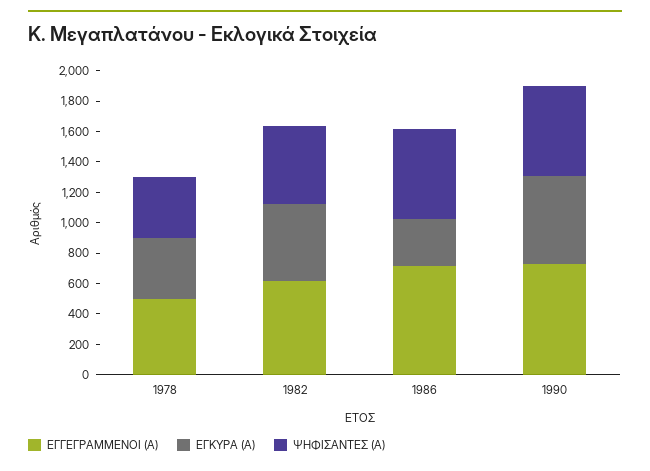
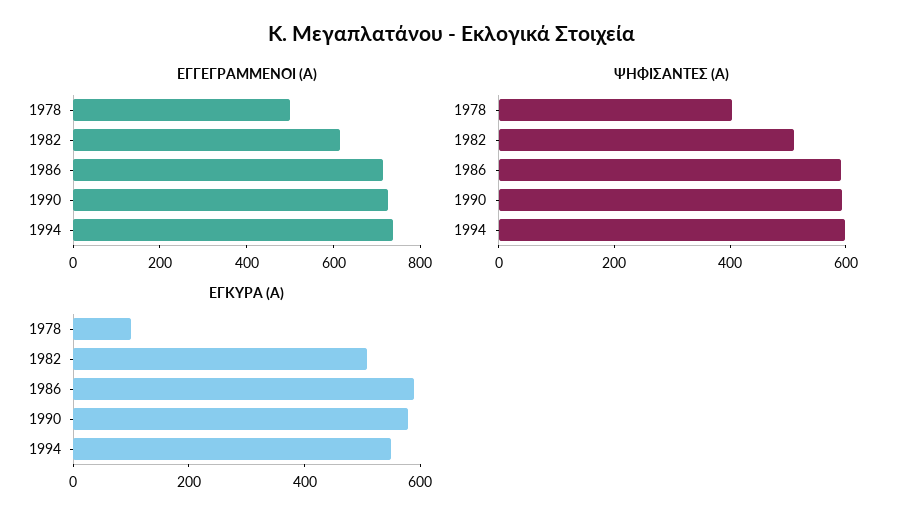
ΕΓΚΥΡΑ (Α), 1978: 400 -> 100
ΕΓΚΥΡΑ (Α), 1986: 300 -> 600
ΕΓΓΕΓΡΑΜΜΕΝΟΙ (Α), 1994: none -> 750
ΨΗΦΙΣΑΝΤΕΣ (Α), 1994: none -> 600
ΕΓΚΥΡΑ (Α), 1994: none -> 550

